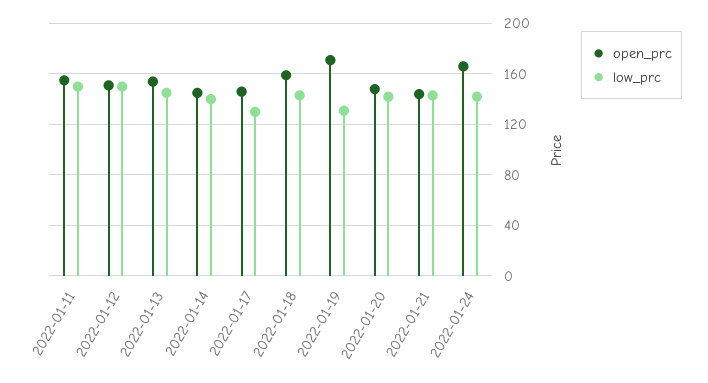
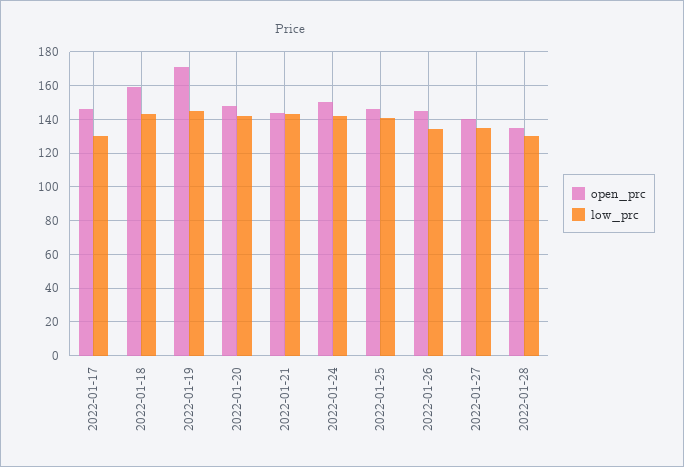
open_prc, 2022-01-11: 155 -> none
low_prc, 2022-01-11: 150 -> none
open_prc, 2022-01-12: 150 -> none
low_prc, 2022-01-12: 150 -> none
open_prc, 2022-01-13: 155 -> none
low_prc, 2022-01-13: 145 -> none
open_prc, 2022-01-14: 145 -> none
low_prc, 2022-01-14: 140 -> none
low_prc, 2022-01-19: 130 -> 145
open_prc, 2022-01-24: 165 -> 150
open_prc, 2022-01-25: none -> 145
low_prc, 2022-01-25: none -> 140
open_prc, 2022-01-26: none -> 145
low_prc, 2022-01-26: none -> 135
open_prc, 2022-01-27: none -> 140
low_prc, 2022-01-27: none -> 135
open_prc, 2022-01-28: none -> 135
low_prc, 2022-01-28: none -> 130

